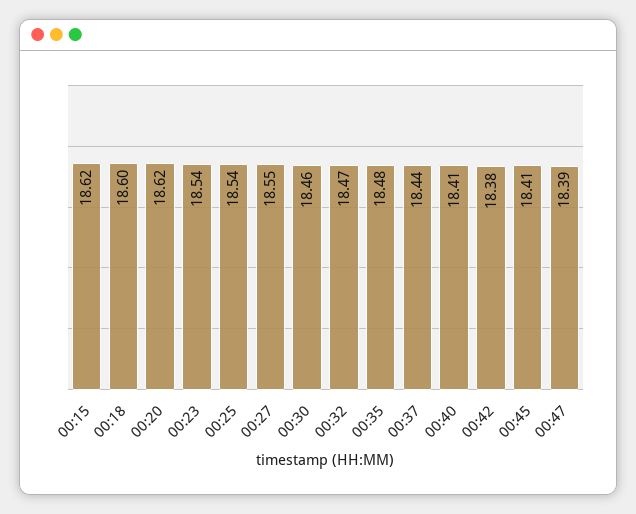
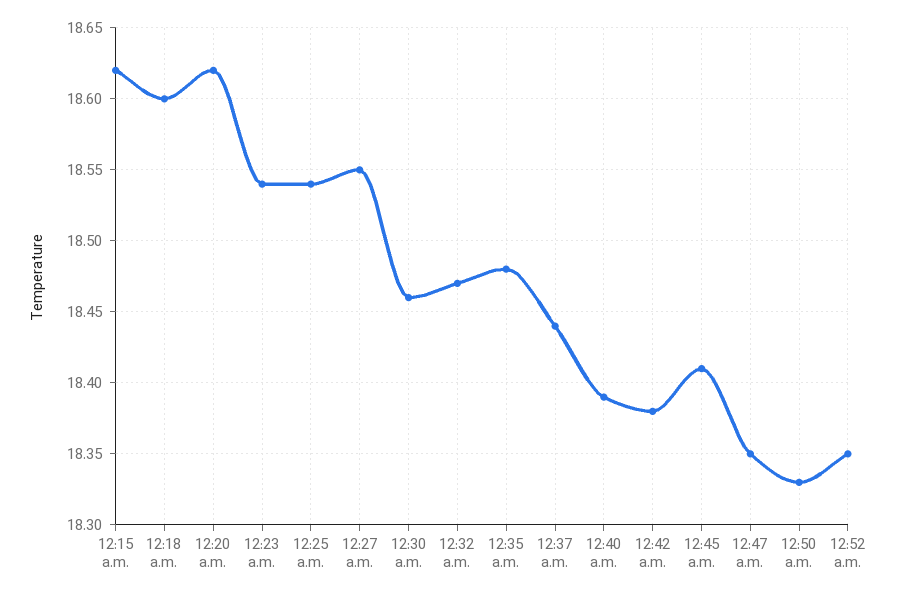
00:40: 18.41 -> 18.39
00:47: 18.39 -> 18.35
12:50 a.m.: none -> 18.33
12:52 a.m.: none -> 18.35

